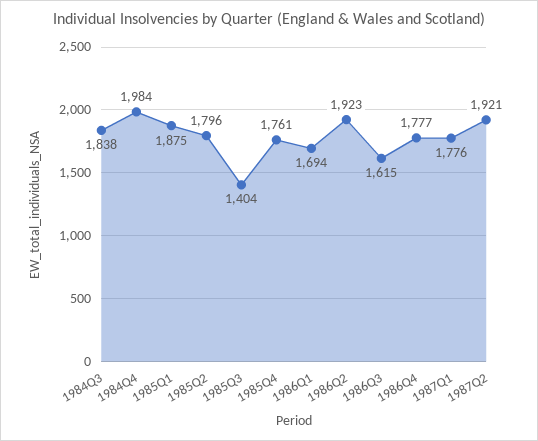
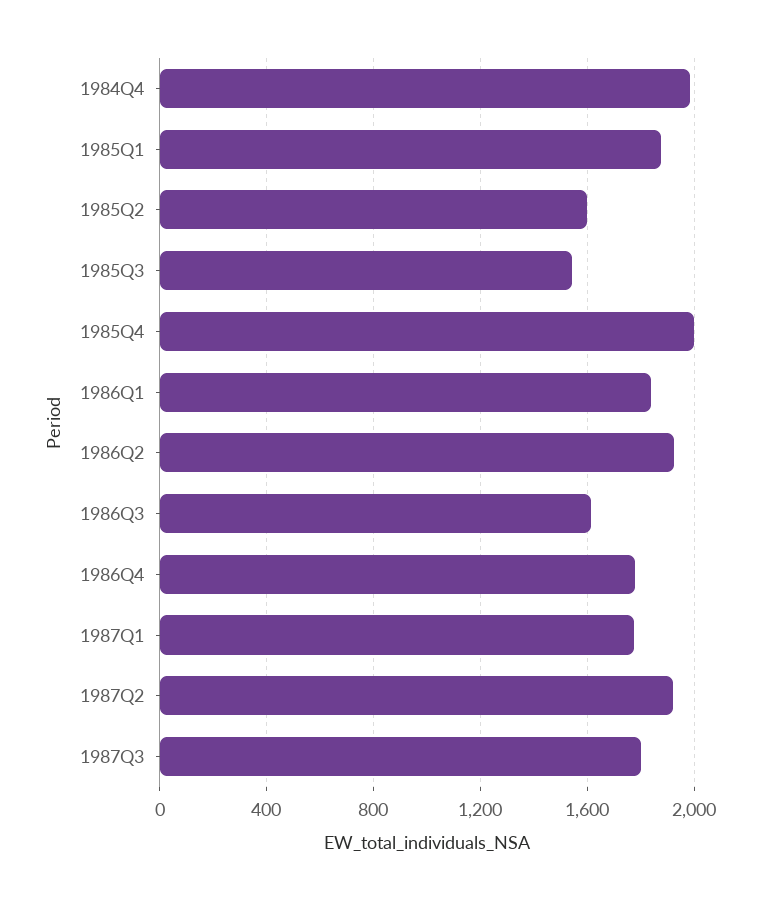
1984Q3: 1838 -> none
1985Q2: 1796 -> 1600
1985Q3: 1404 -> 1550
1985Q4: 1761 -> 2000
1986Q1: 1694 -> 1850
1987Q3: none -> 1800

